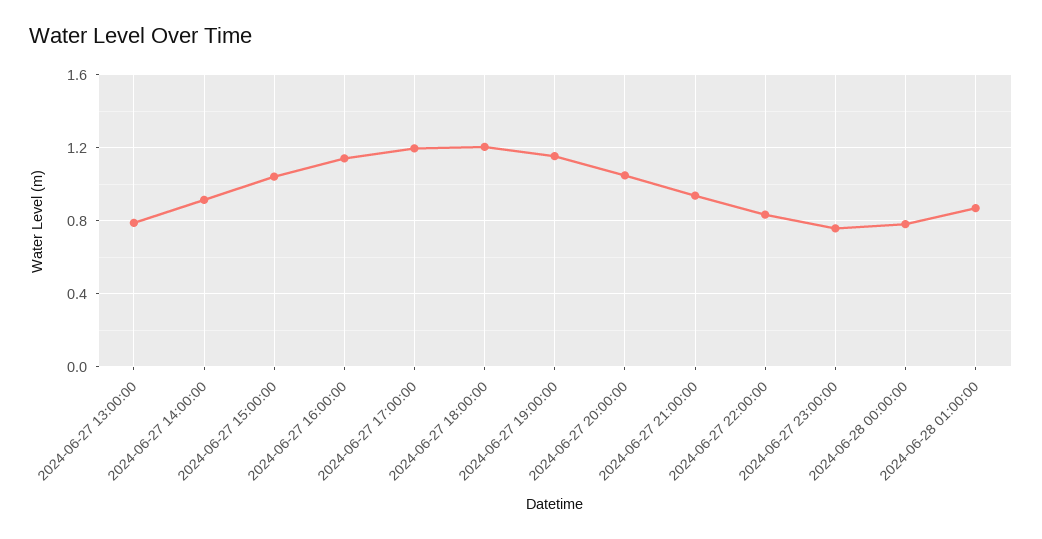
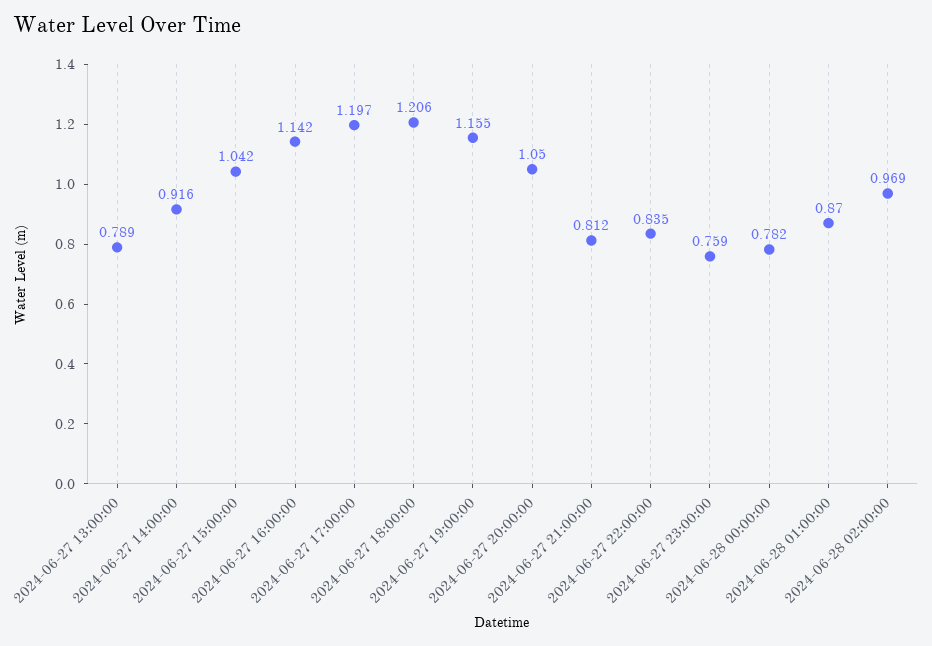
2024-06-27 21:00:00: 0.95 -> 0.812
2024-06-28 02:00:00: none -> 0.969

